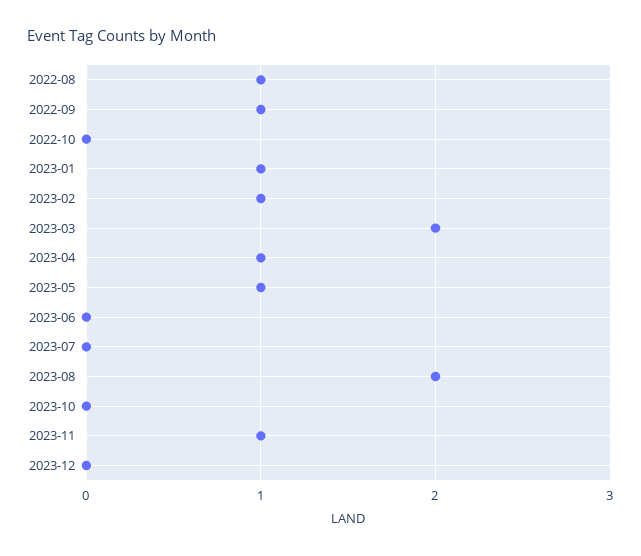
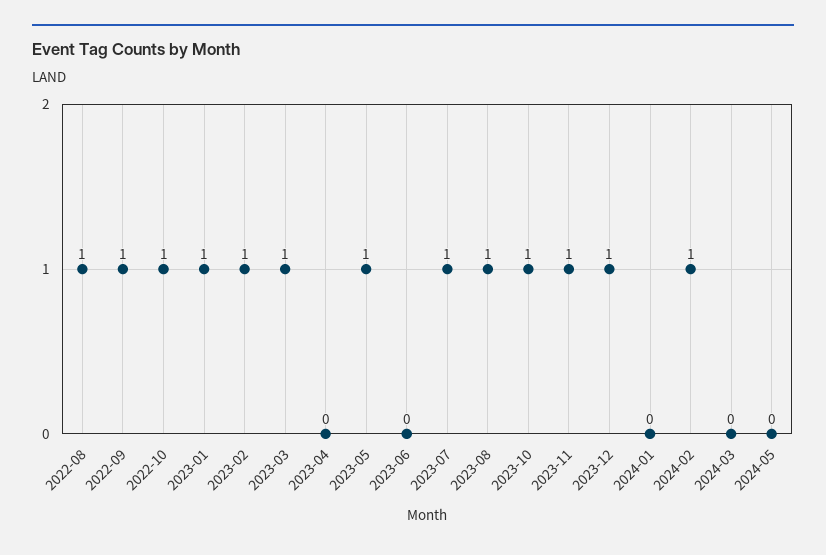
2022-10: 0 -> 1
2023-03: 2 -> 1
2023-04: 1 -> 0
2023-07: 0 -> 1
2023-08: 2 -> 1
2023-10: 0 -> 1
2023-12: 0 -> 1
2024-01: none -> 0
2024-02: none -> 1
2024-03: none -> 0
2024-05: none -> 0

